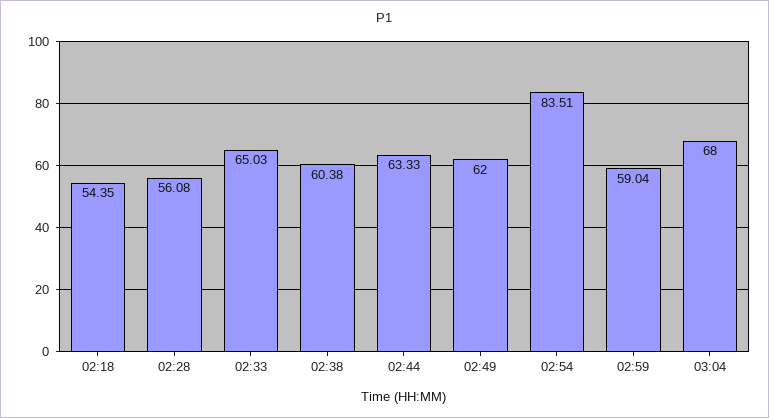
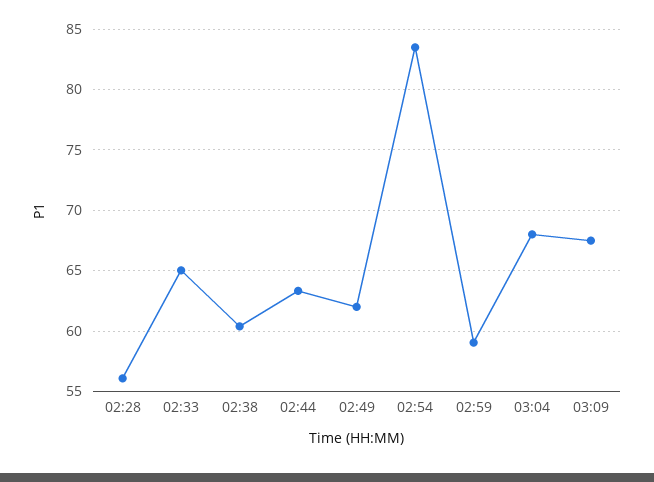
02:18: 54.35 -> none
03:09: none -> 67.5

